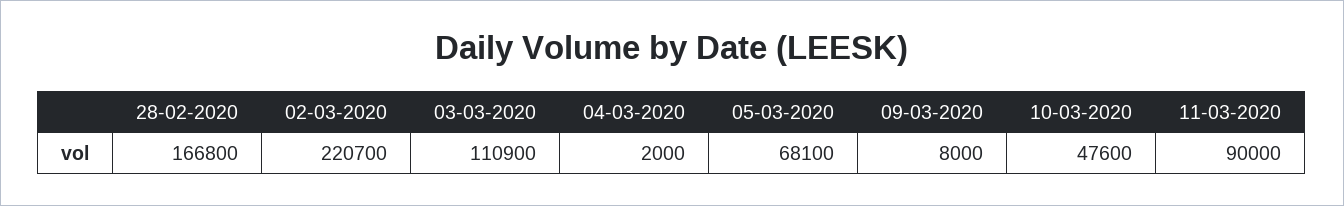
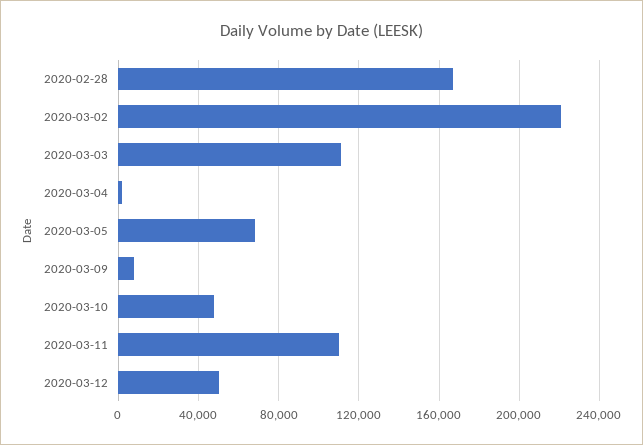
11-03-2020: 90000 -> 110000
2020-03-12: none -> 50000

